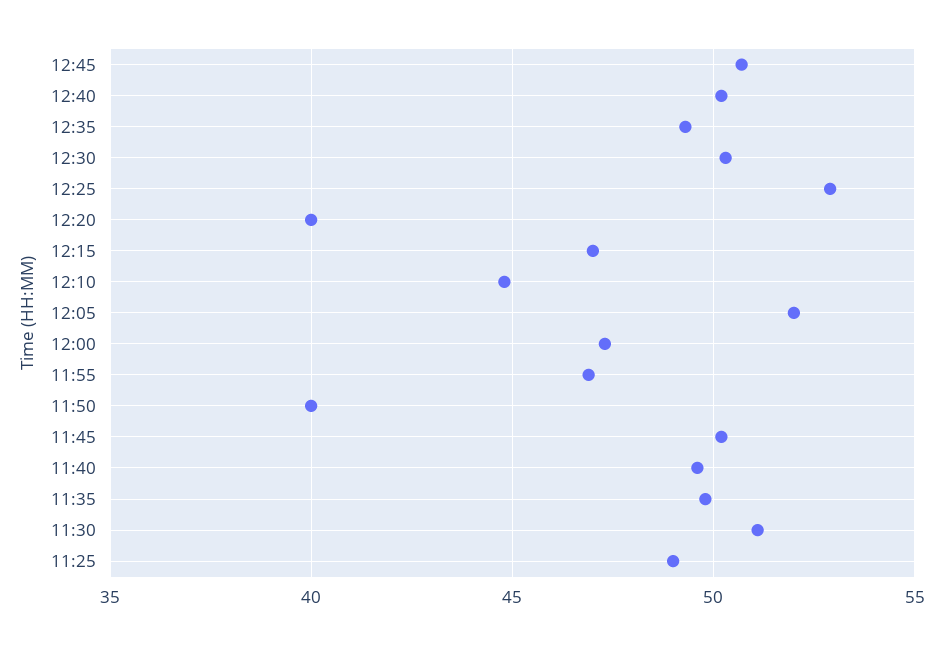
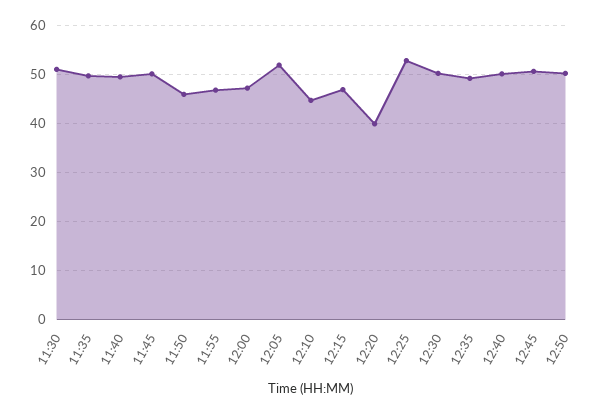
11:50: 40 -> 46
11:25: 49 -> none
12:50: none -> 50

